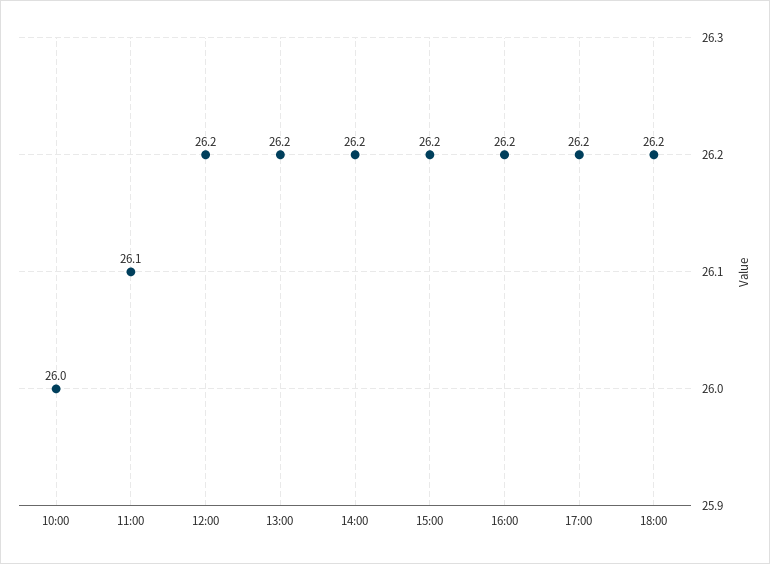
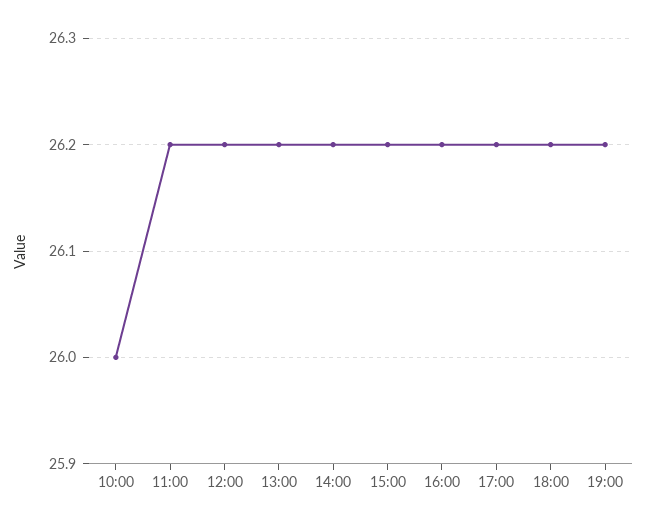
11:00: 26.1 -> 26.2
19:00: none -> 26.2

